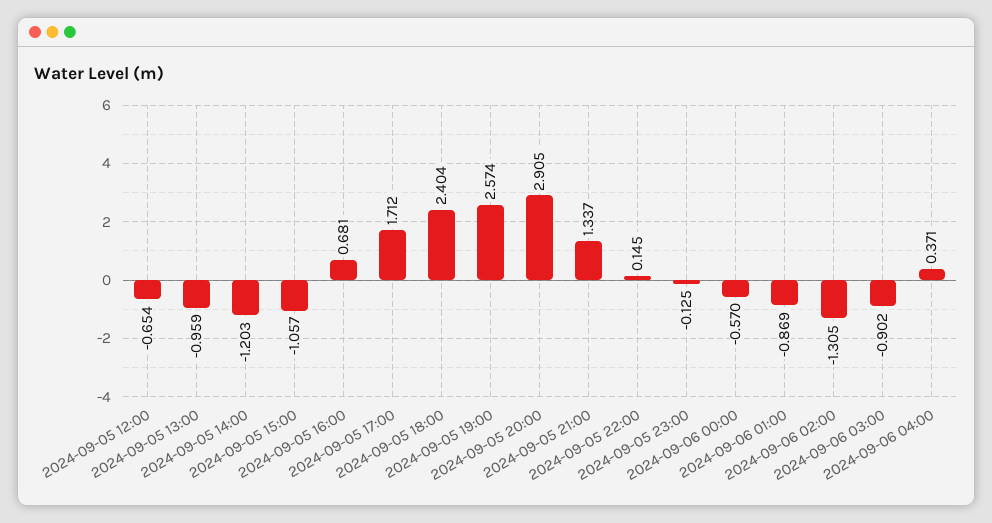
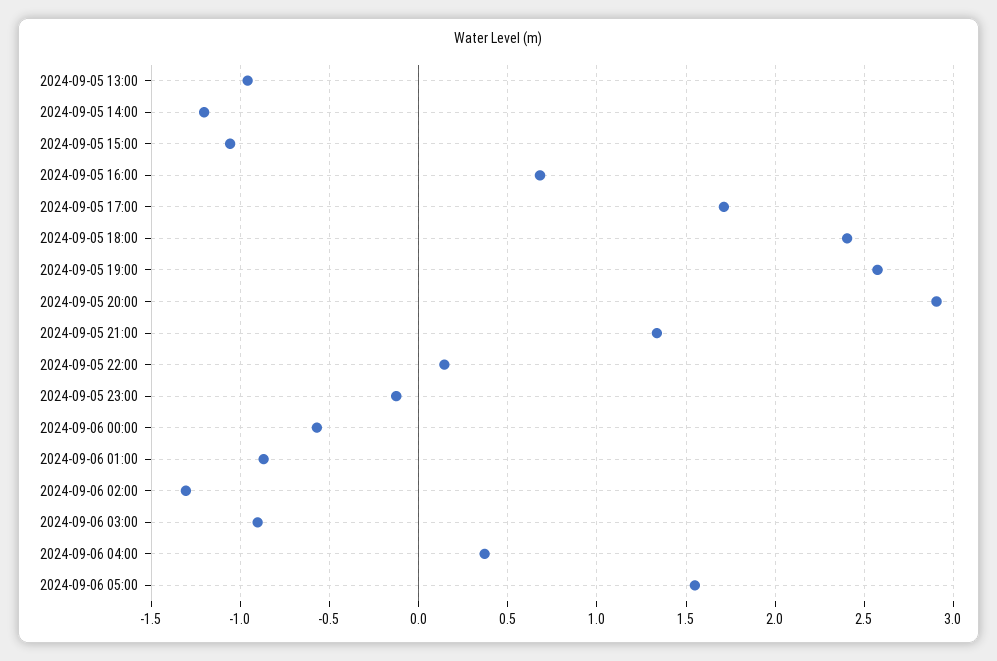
2024-09-05 12:00: -0.654 -> none
2024-09-06 05:00: none -> 1.55

